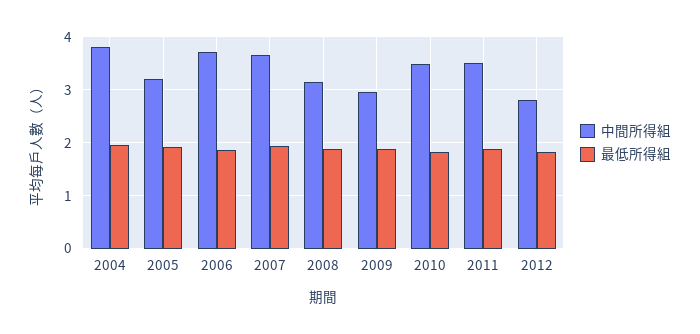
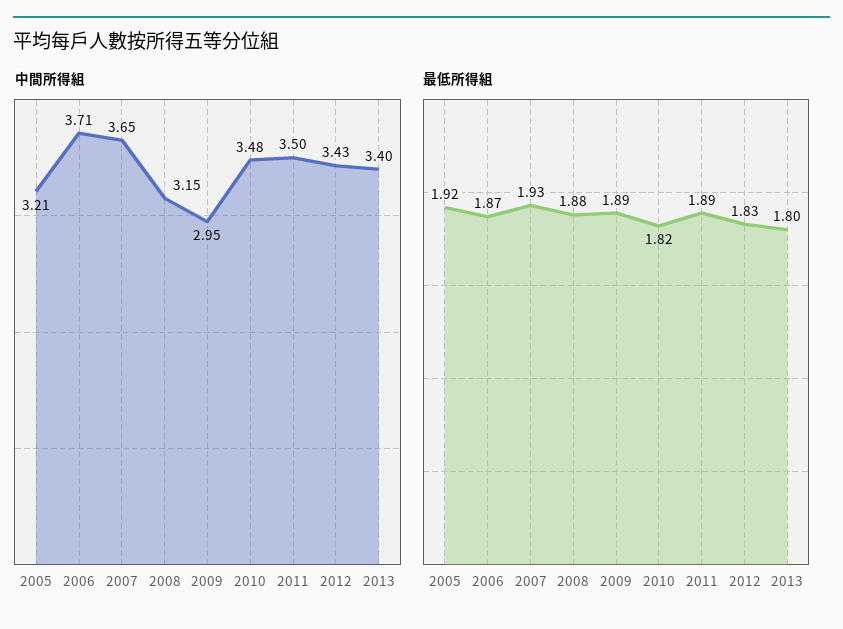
中間所得組, 2004: 3.8 -> none
最低所得組, 2004: 2 -> none
中間所得組, 2012: 2.8 -> 3.43
中間所得組, 2013: none -> 3.4
最低所得組, 2013: none -> 1.8

